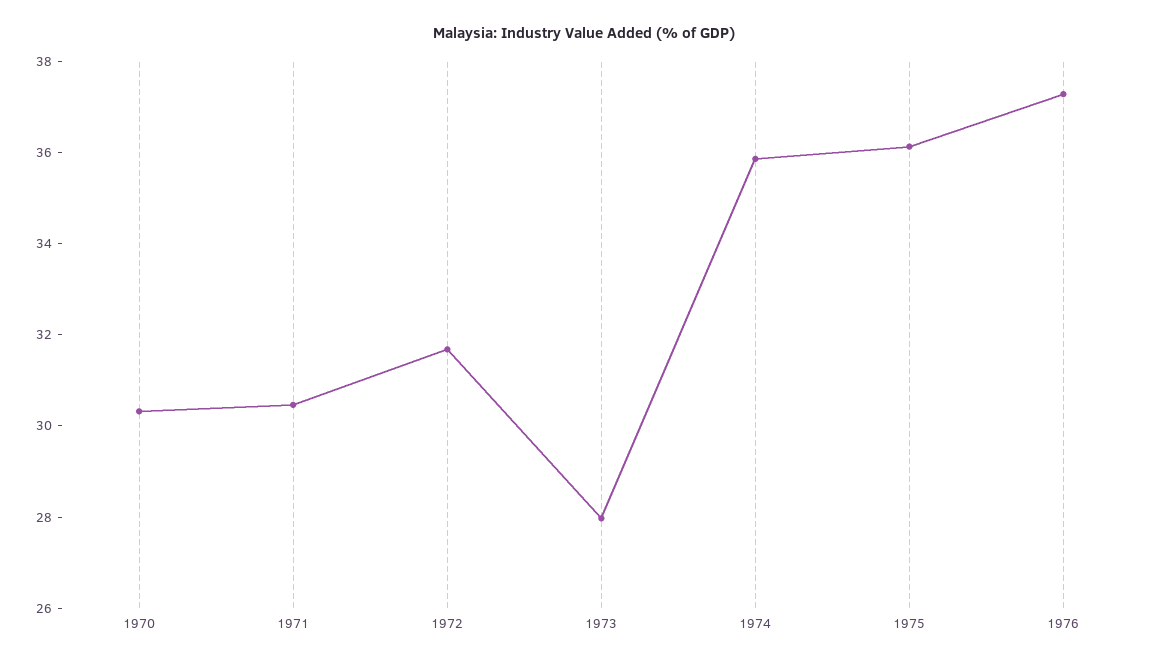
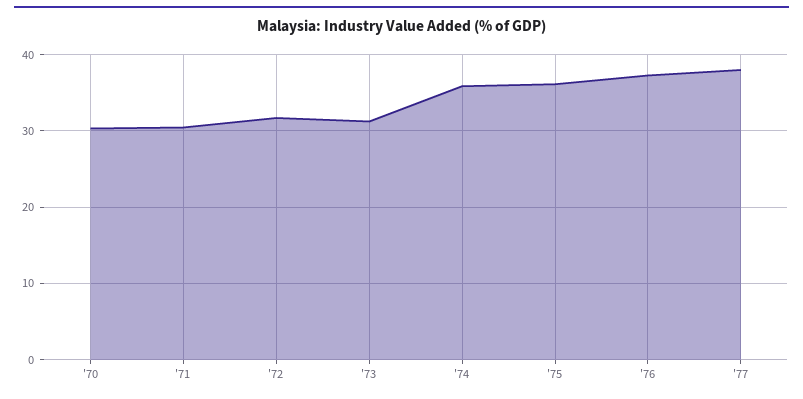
1973: 28 -> 31
'77: none -> 38

